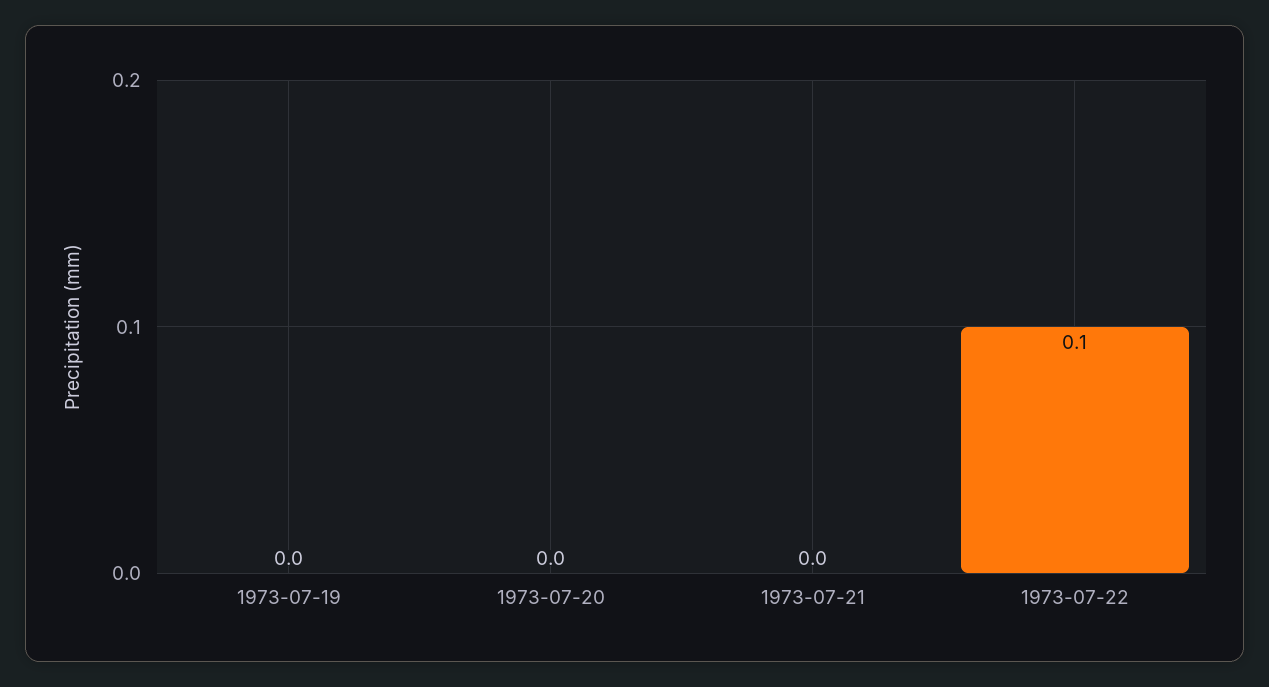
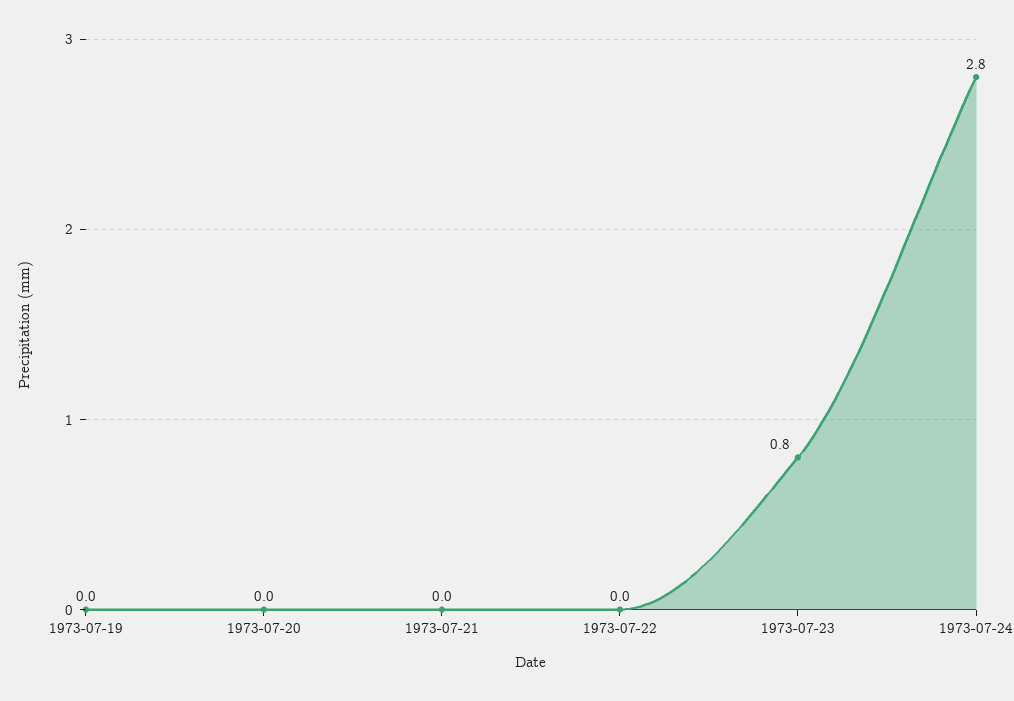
1973-07-22: 0.1 -> 0
1973-07-23: none -> 0.8
1973-07-24: none -> 2.8

